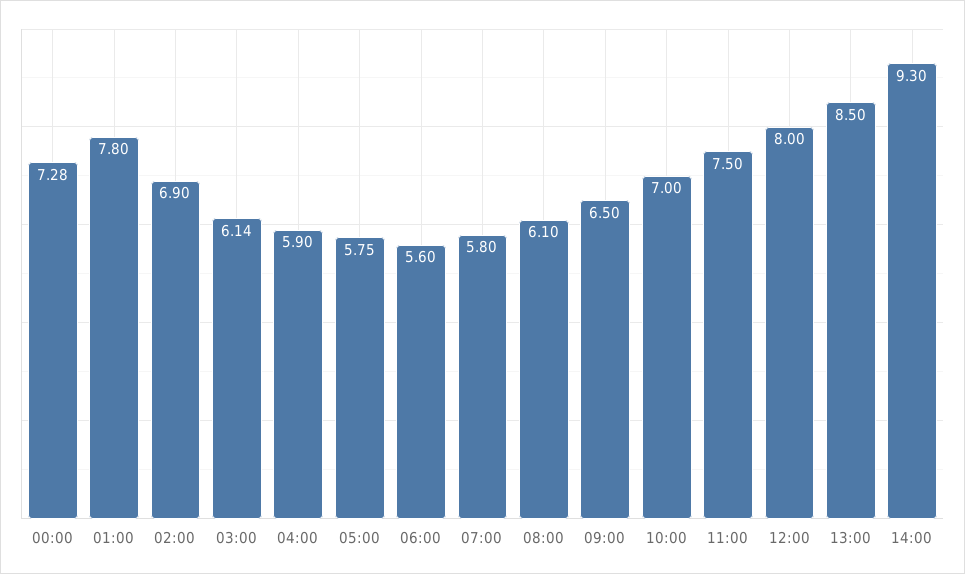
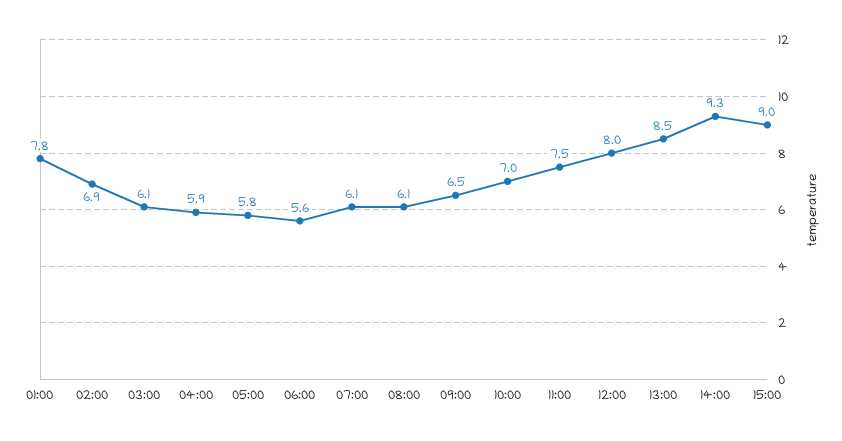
00:00: 7.28 -> none
07:00: 5.8 -> 6.1
15:00: none -> 9

